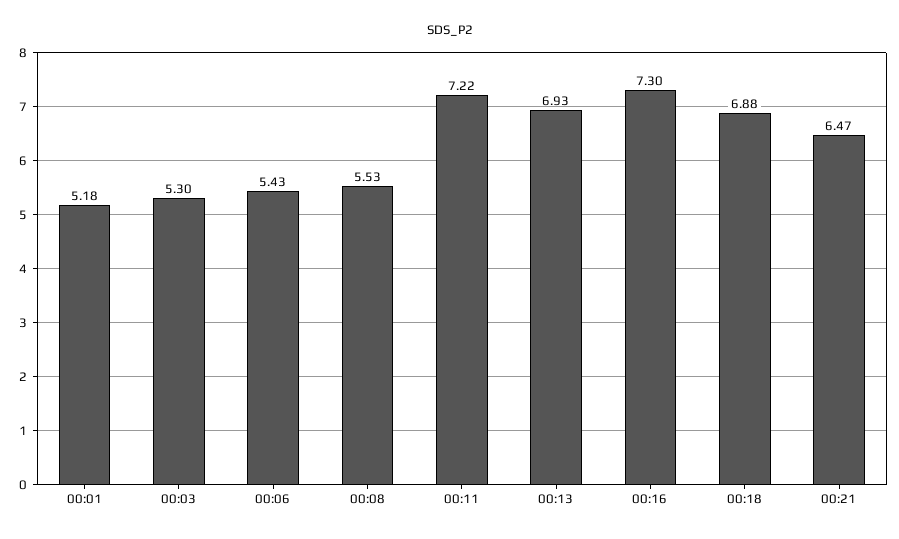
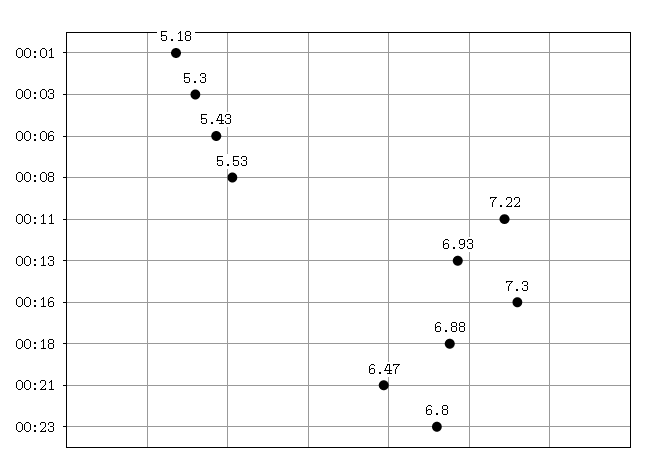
00:23: none -> 6.8

